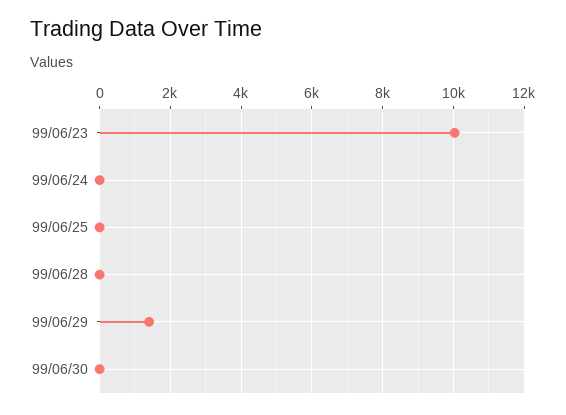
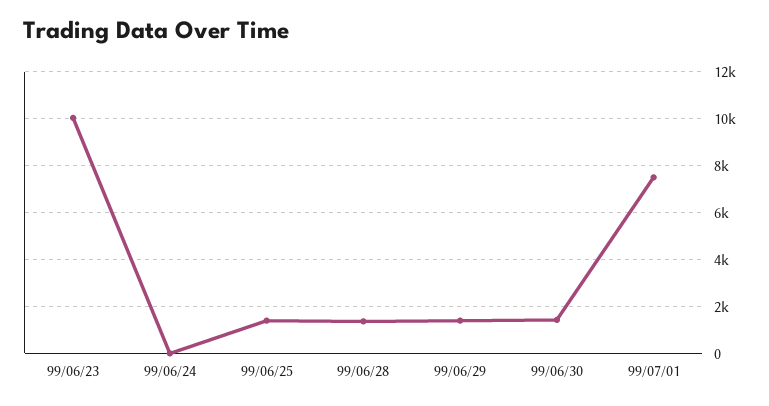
99/06/25: 0 -> 1500
99/06/28: 0 -> 1500
99/06/30: 0 -> 1500
99/07/01: none -> 7500

